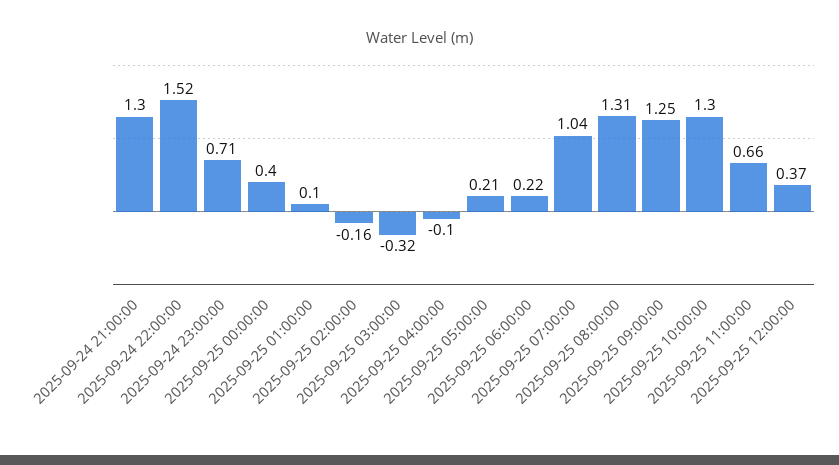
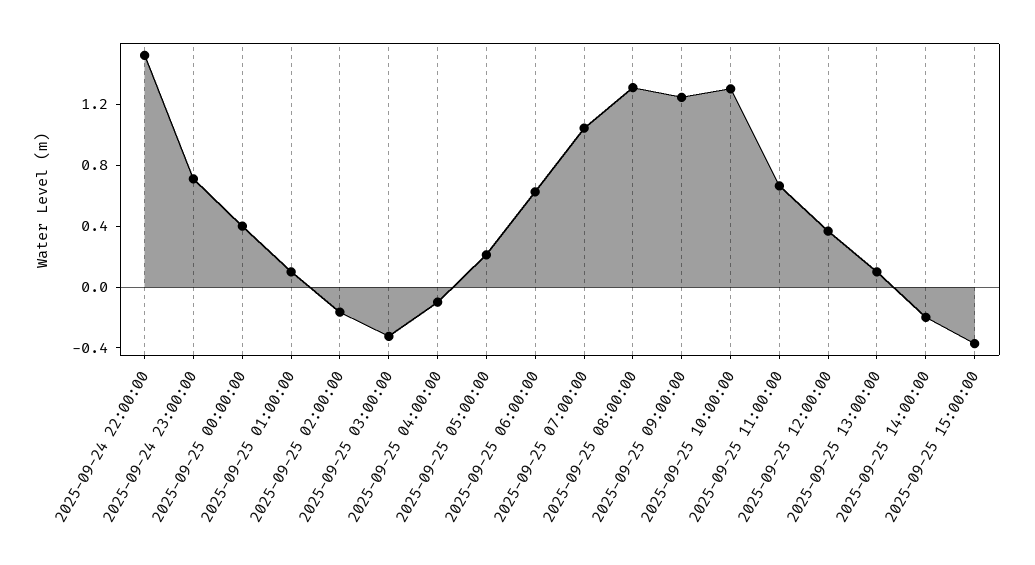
2025-09-24 21:00:00: 1.3 -> none
2025-09-25 06:00:00: 0.22 -> 0.6
2025-09-25 13:00:00: none -> 0.1
2025-09-25 14:00:00: none -> -0.2
2025-09-25 15:00:00: none -> -0.4

